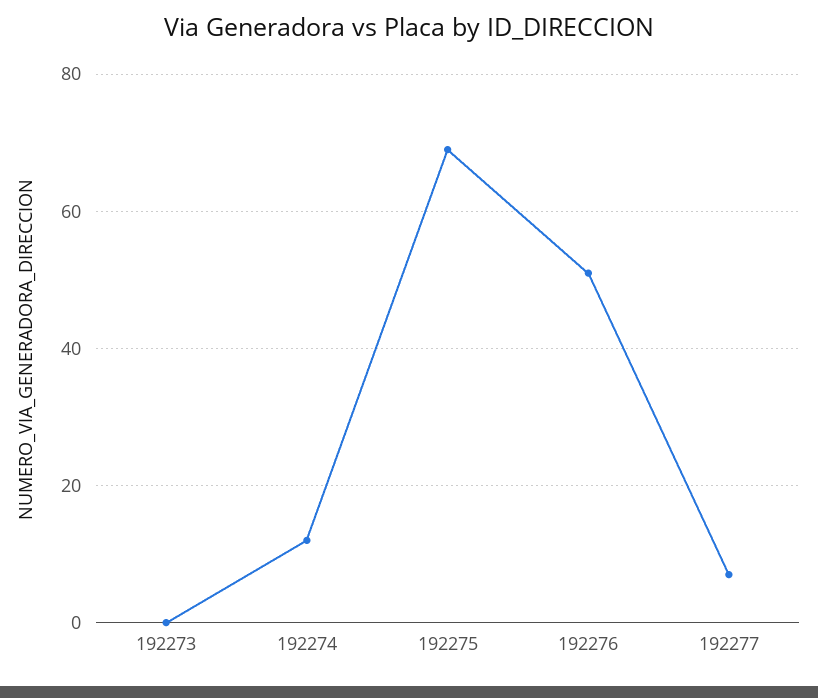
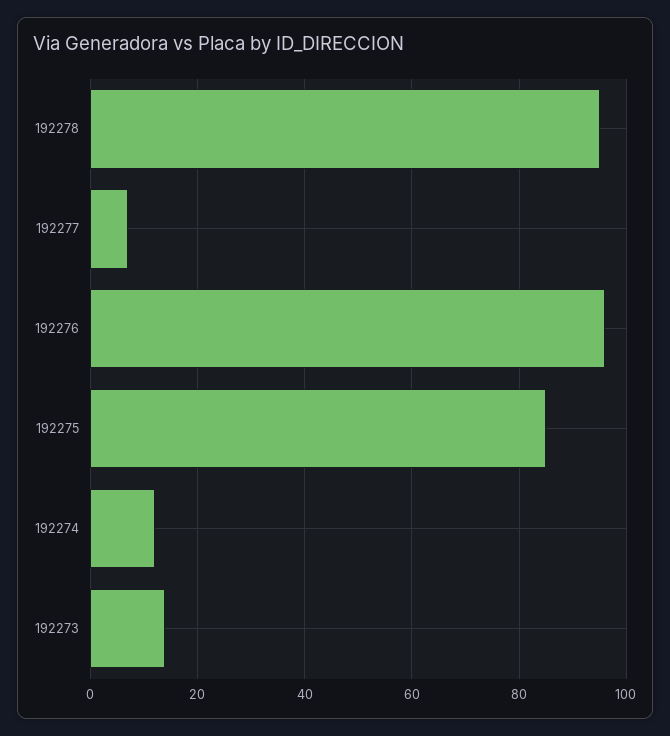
192273: 0 -> 15
192275: 70 -> 85
192276: 50 -> 95
192278: none -> 95

